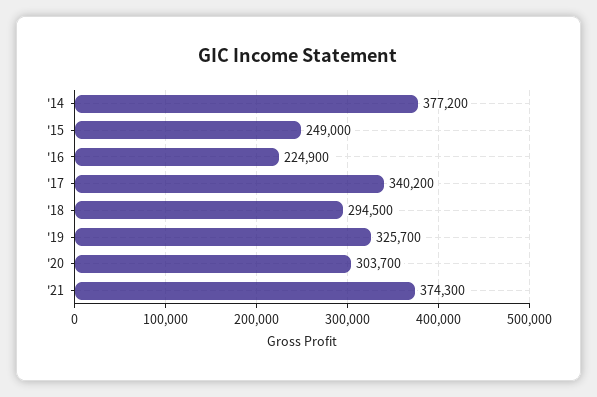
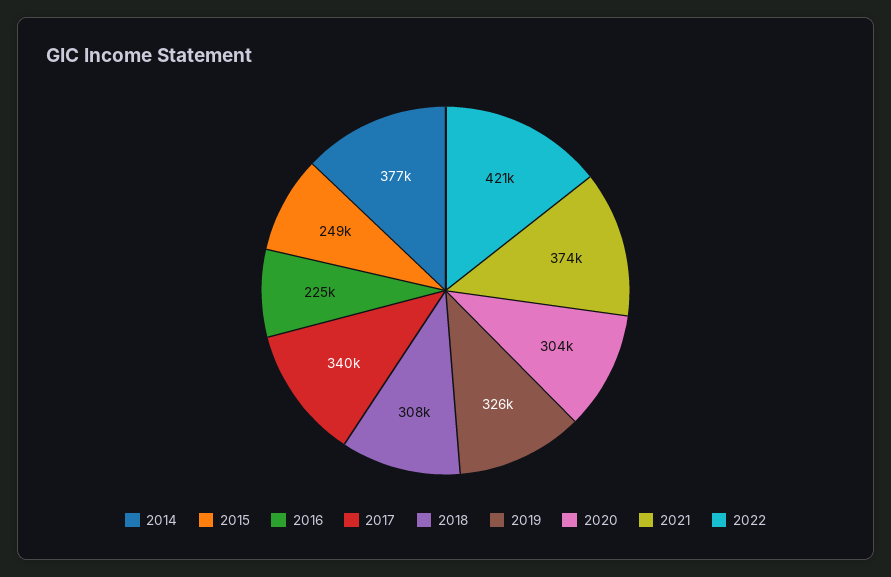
'18: 294500 -> 308000
2022: none -> 421000

